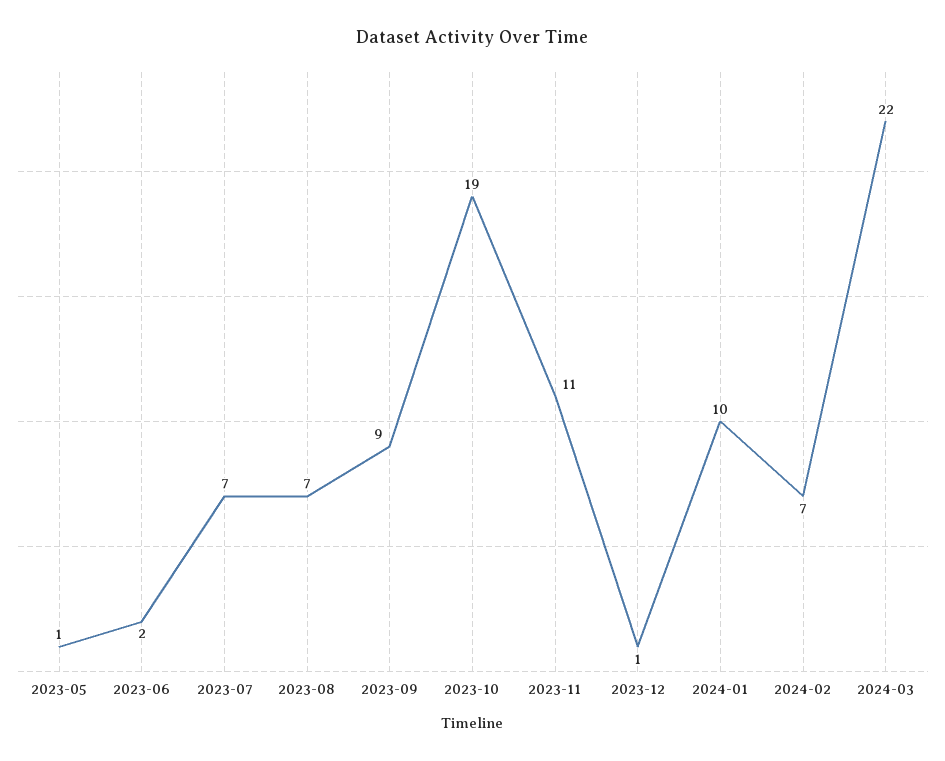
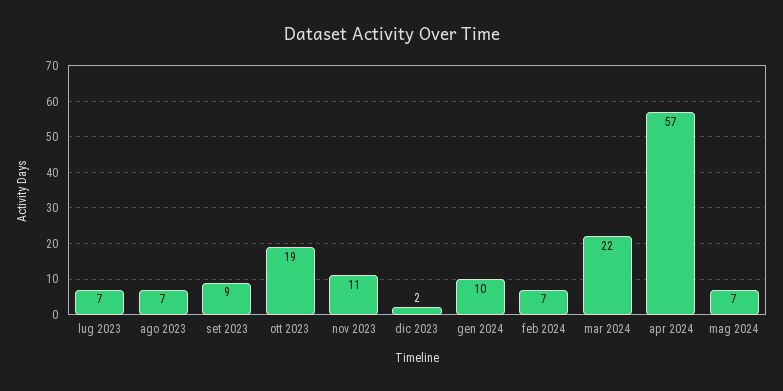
2023-05: 1 -> none
2023-06: 2 -> none
2023-12: 1 -> 2
apr 2024: none -> 57
mag 2024: none -> 7

